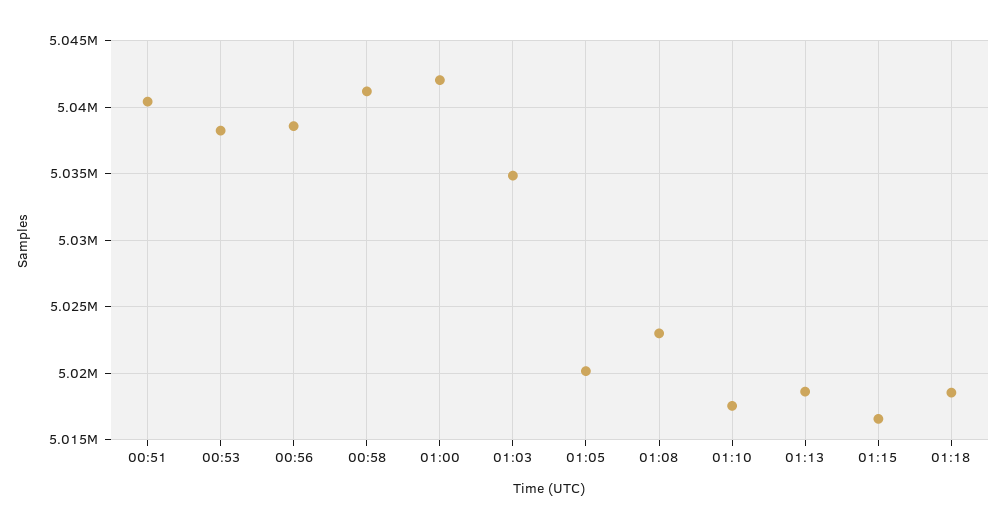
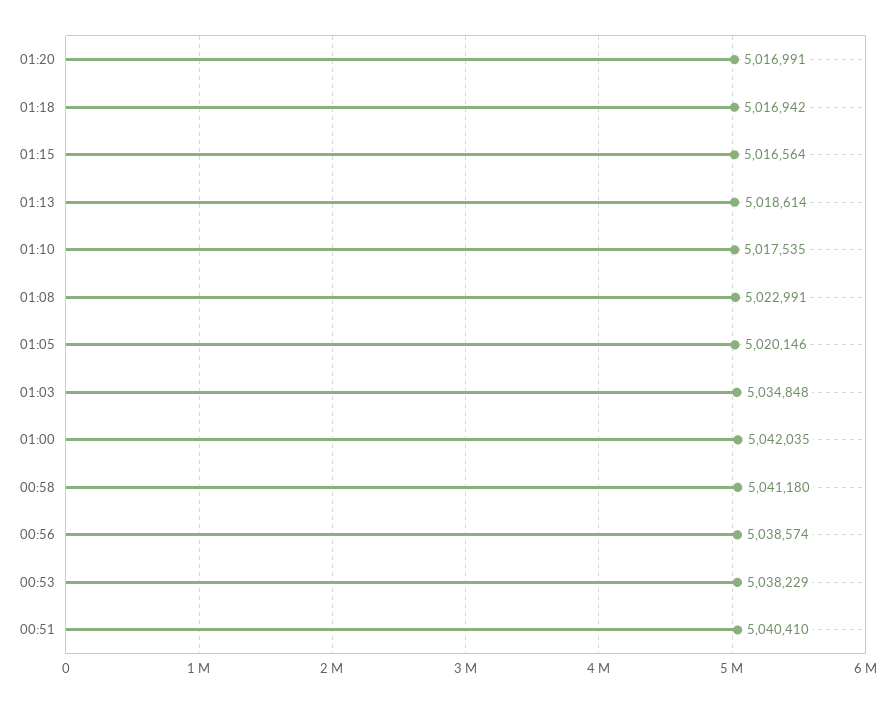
01:18: 5018500 -> 5016942
01:20: none -> 5016991

